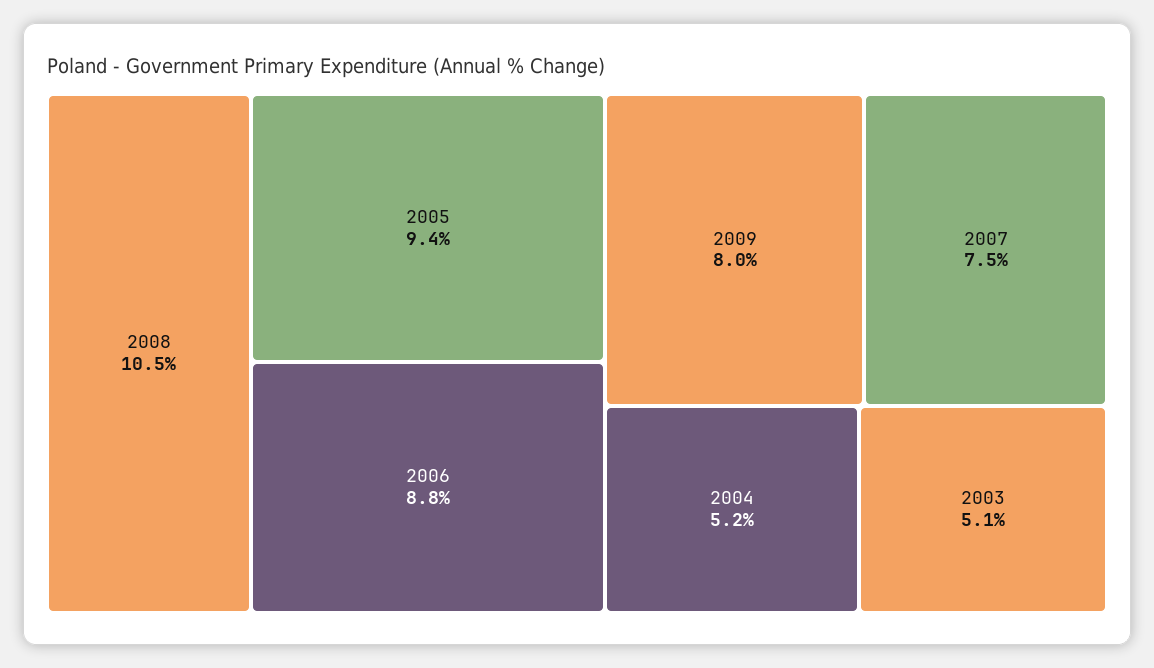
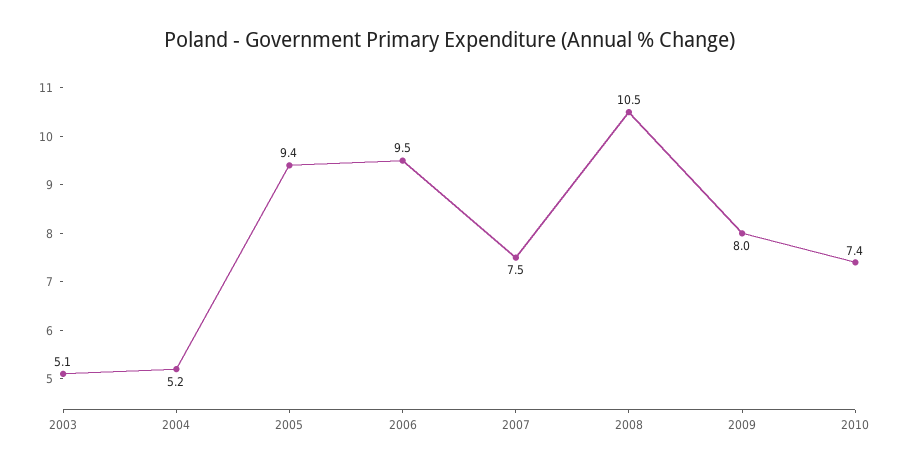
2006: 8.8 -> 9.5
2010: none -> 7.4

